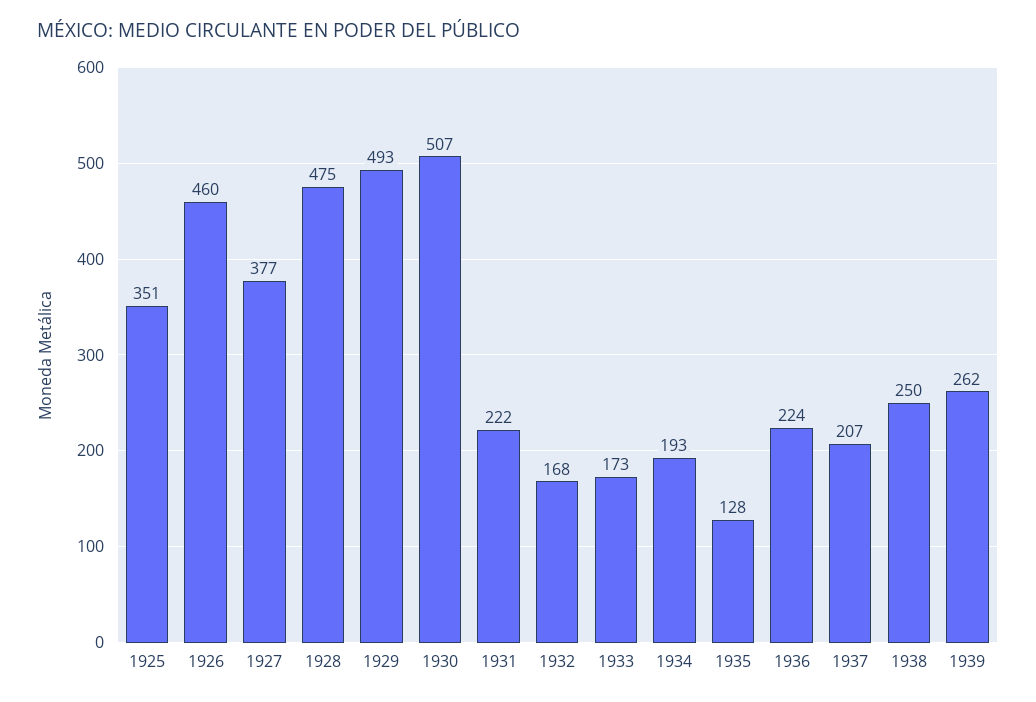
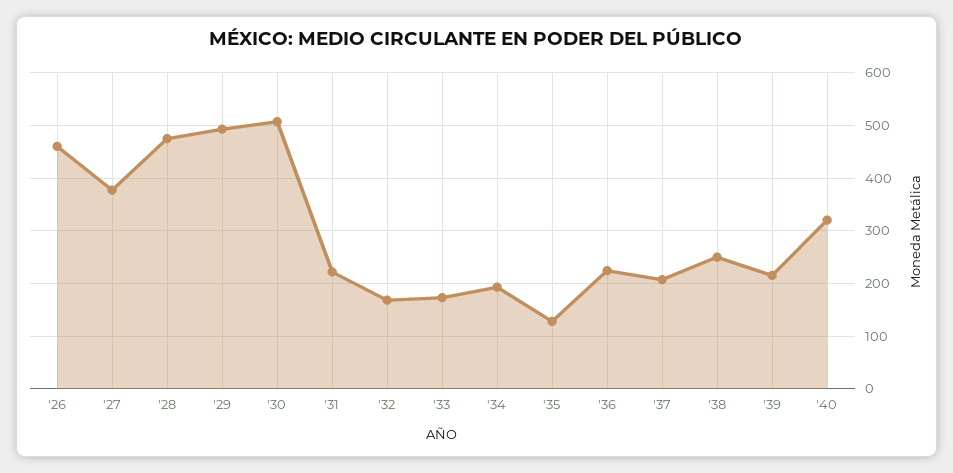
1925: 351 -> none
1939: 262 -> 220
'40: none -> 320

